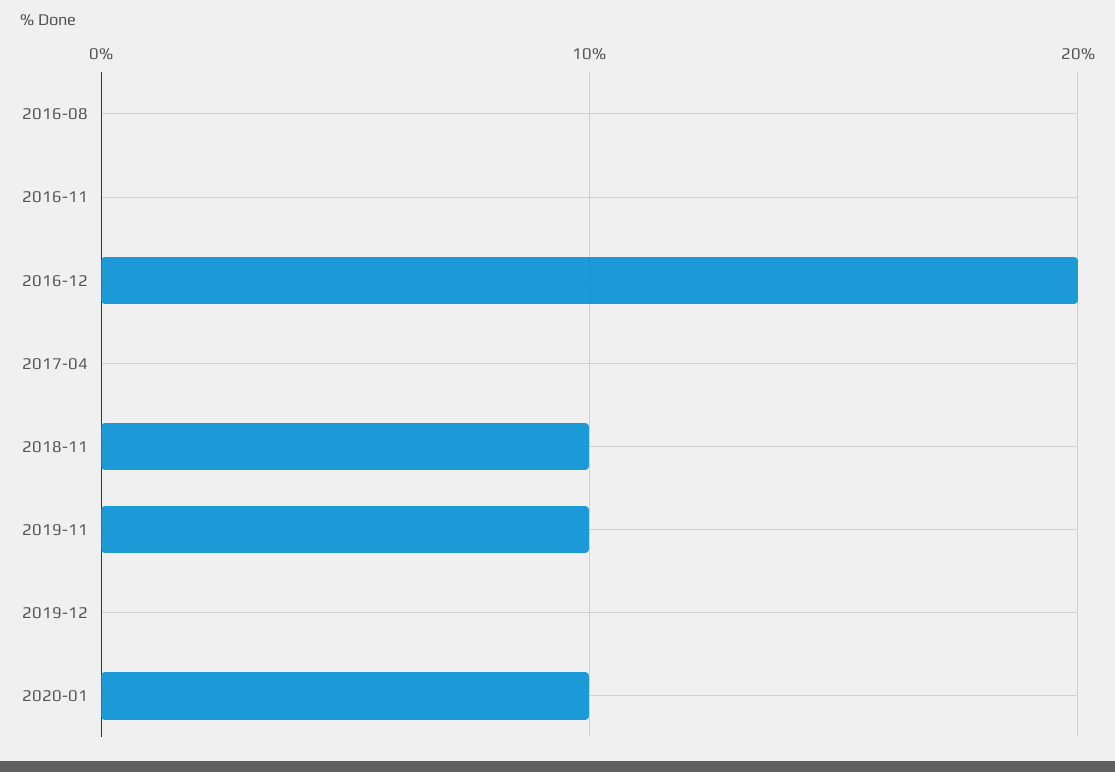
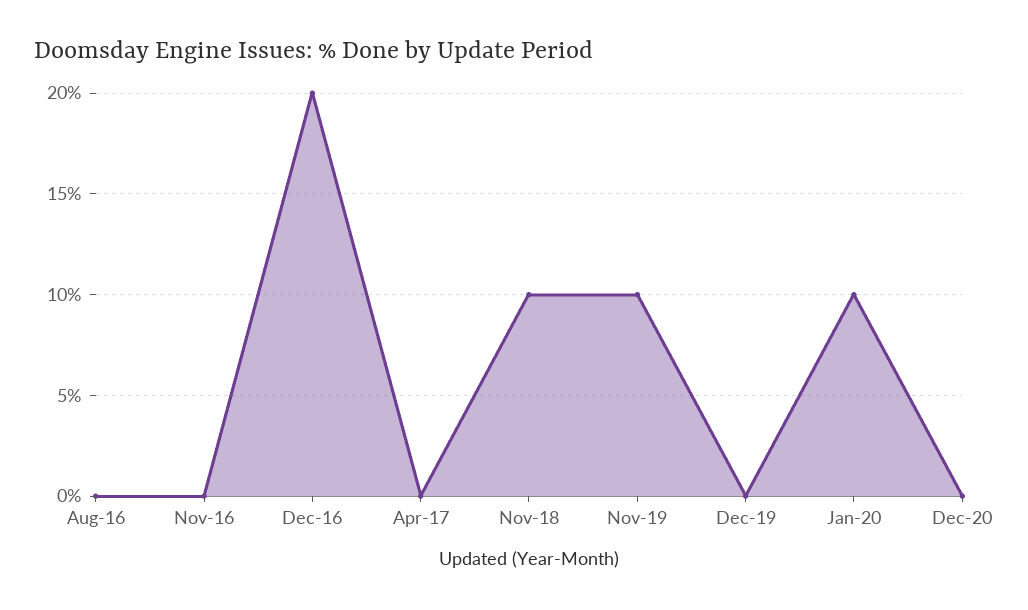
Dec-20: none -> 0

